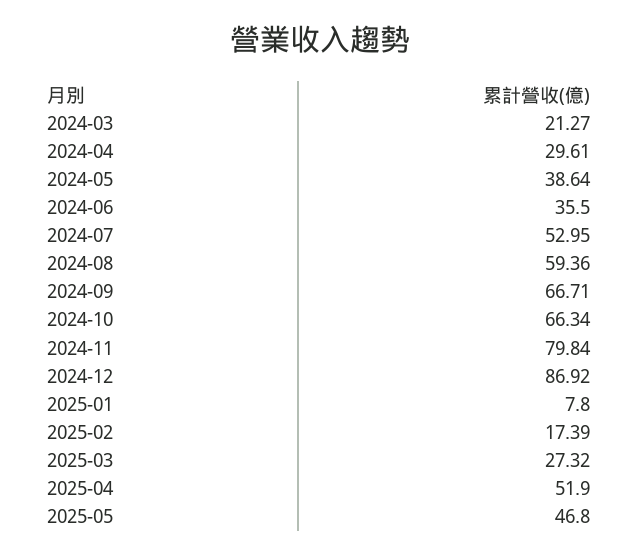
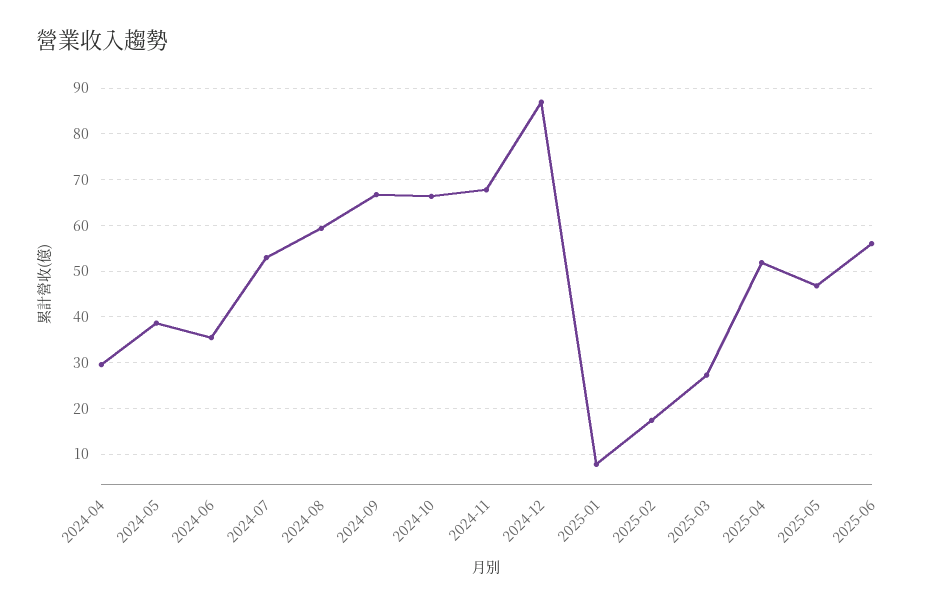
2024-03: 21.27 -> none
2024-11: 79.84 -> 68
2025-06: none -> 56

